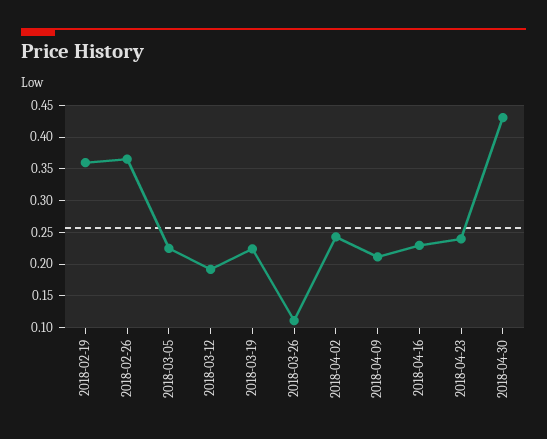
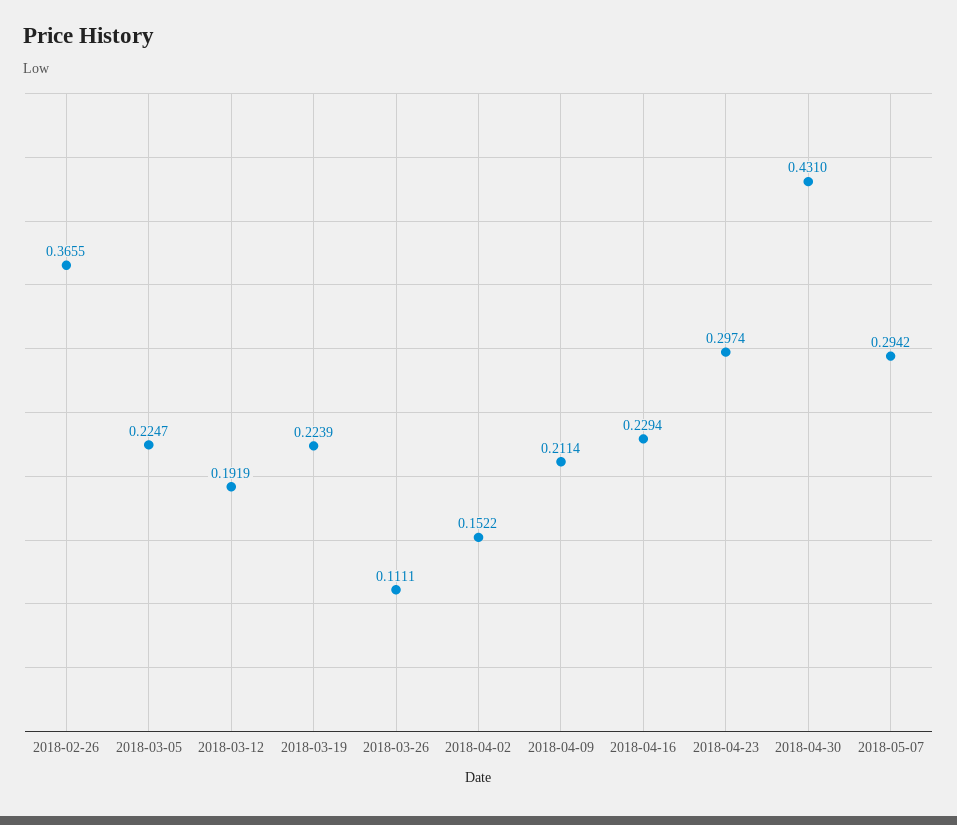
2018-02-19: 0.36 -> none
2018-04-02: 0.24 -> 0.1522
2018-04-23: 0.24 -> 0.2974
2018-05-07: none -> 0.2942

